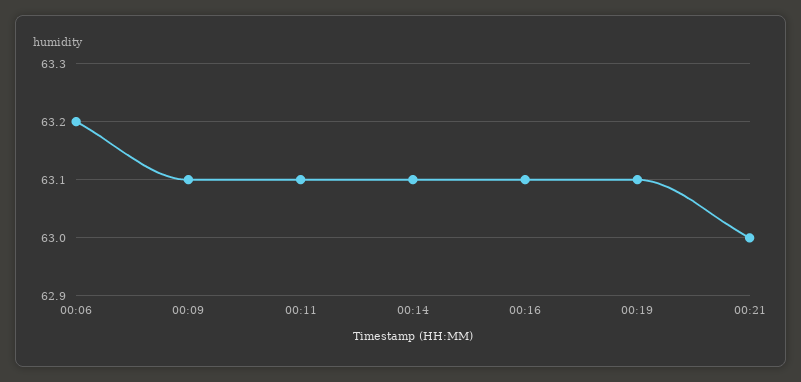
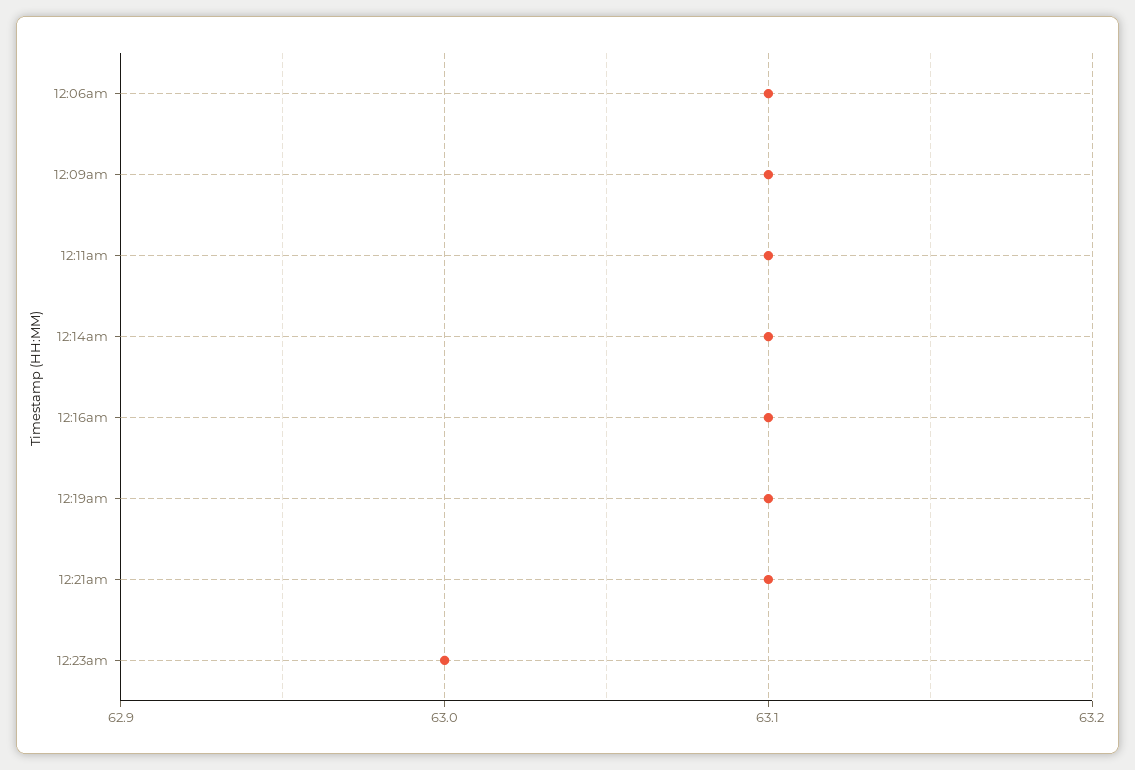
00:06: 63.2 -> 63.1
00:21: 63 -> 63.1
12:23am: none -> 63

